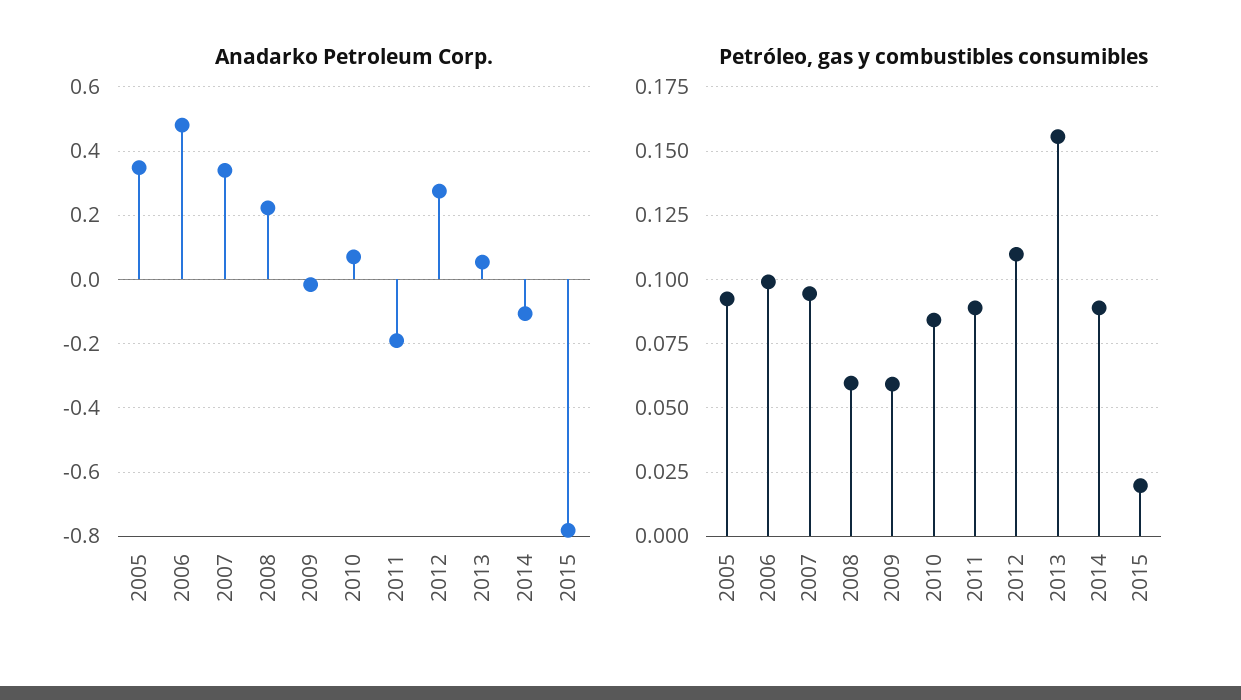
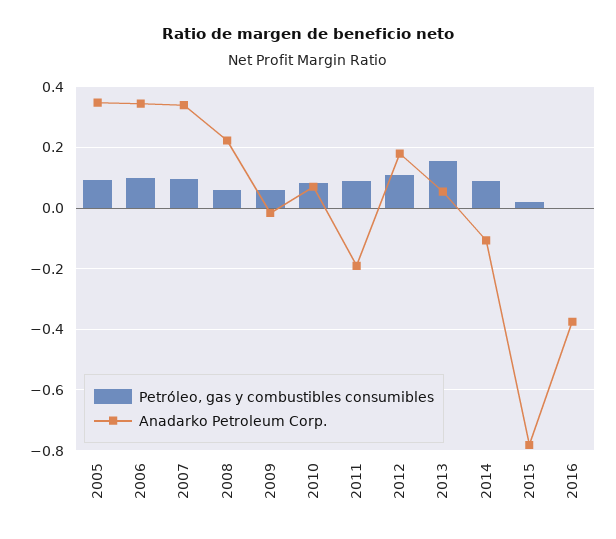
Anadarko Petroleum Corp., 2006: 0.48 -> 0.34
Anadarko Petroleum Corp., 2012: 0.28 -> 0.18
Petróleo, gas y combustibles consumibles, 2016: none -> 0
Anadarko Petroleum Corp., 2016: none -> -0.38

